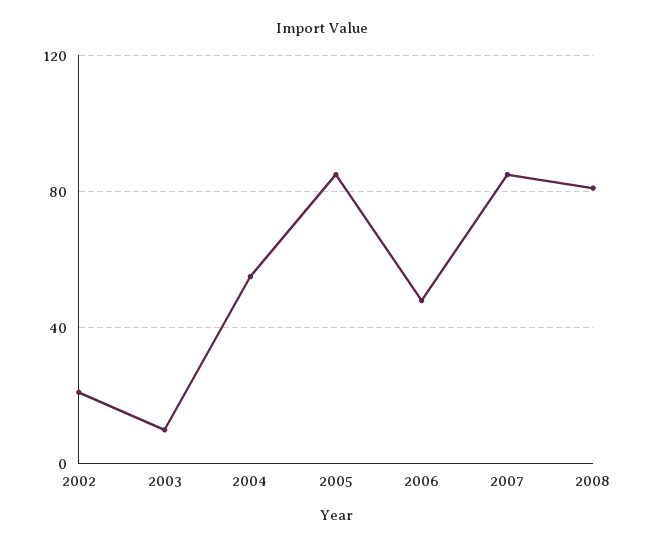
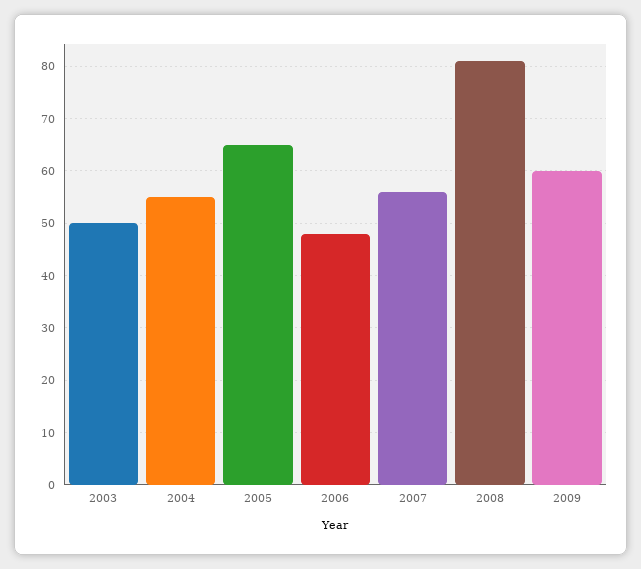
2002: 20 -> none
2003: 10 -> 50
2005: 85 -> 65
2007: 85 -> 55
2009: none -> 60

